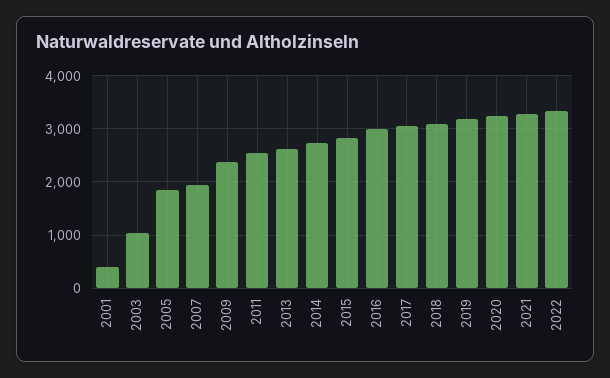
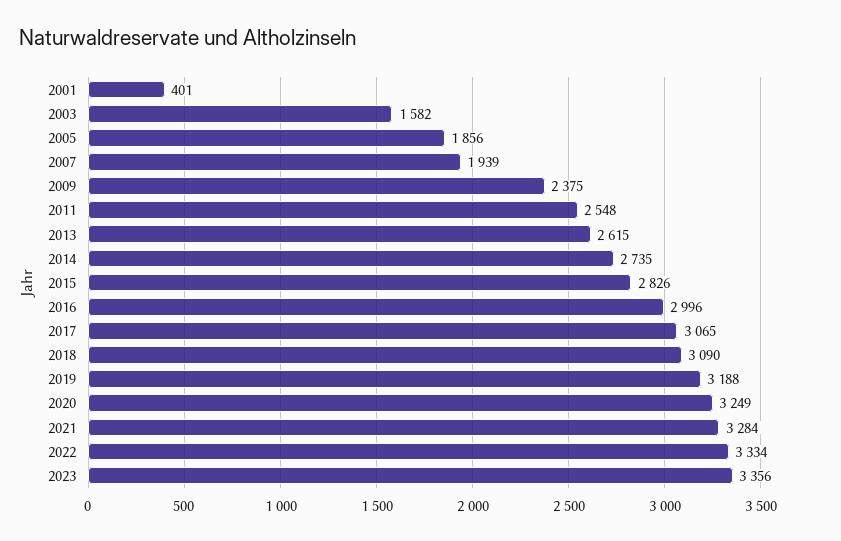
2003: 1000 -> 1582
2023: none -> 3356

